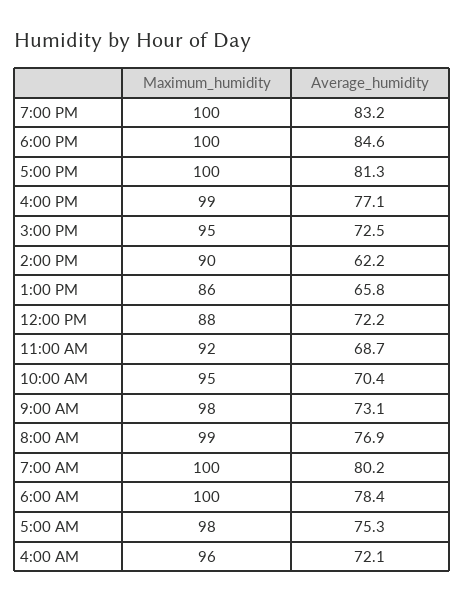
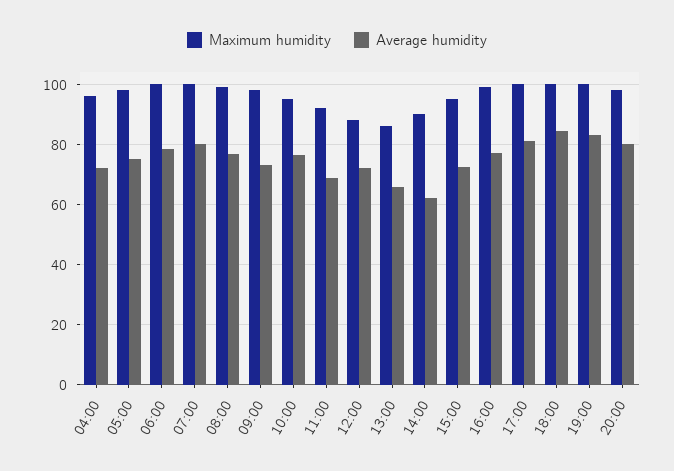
Average_humidity, 10:00 AM: 70.4 -> 76
Maximum_humidity, 20:00: none -> 98
Average_humidity, 20:00: none -> 80

